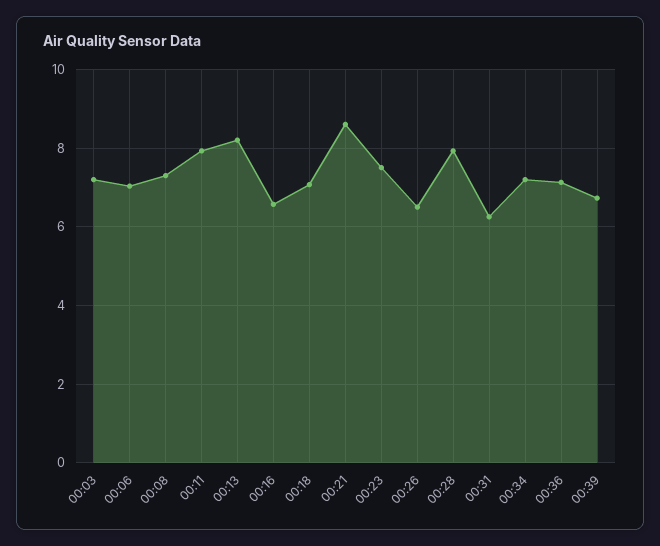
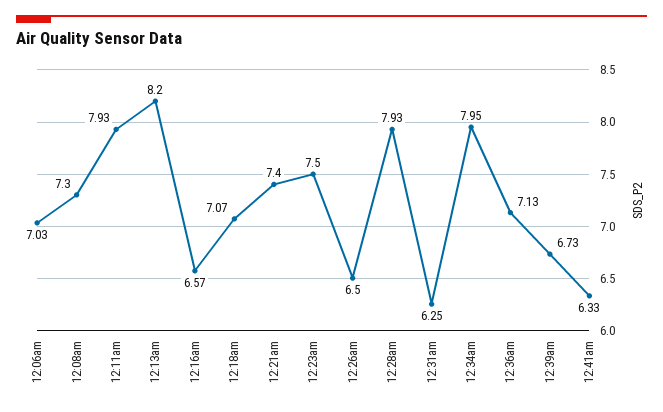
00:03: 7.2 -> none
00:21: 8.6 -> 7.4
00:34: 7.2 -> 7.95
12:41am: none -> 6.33

